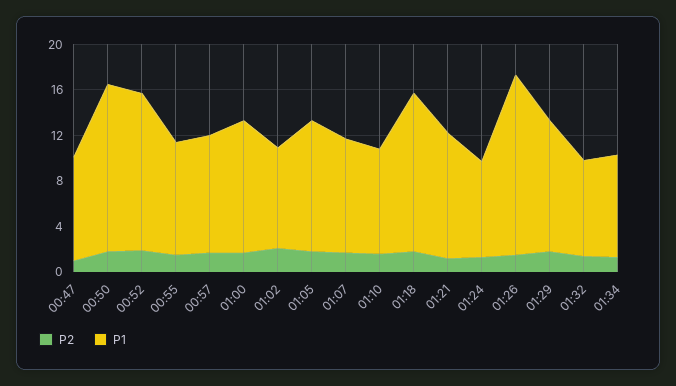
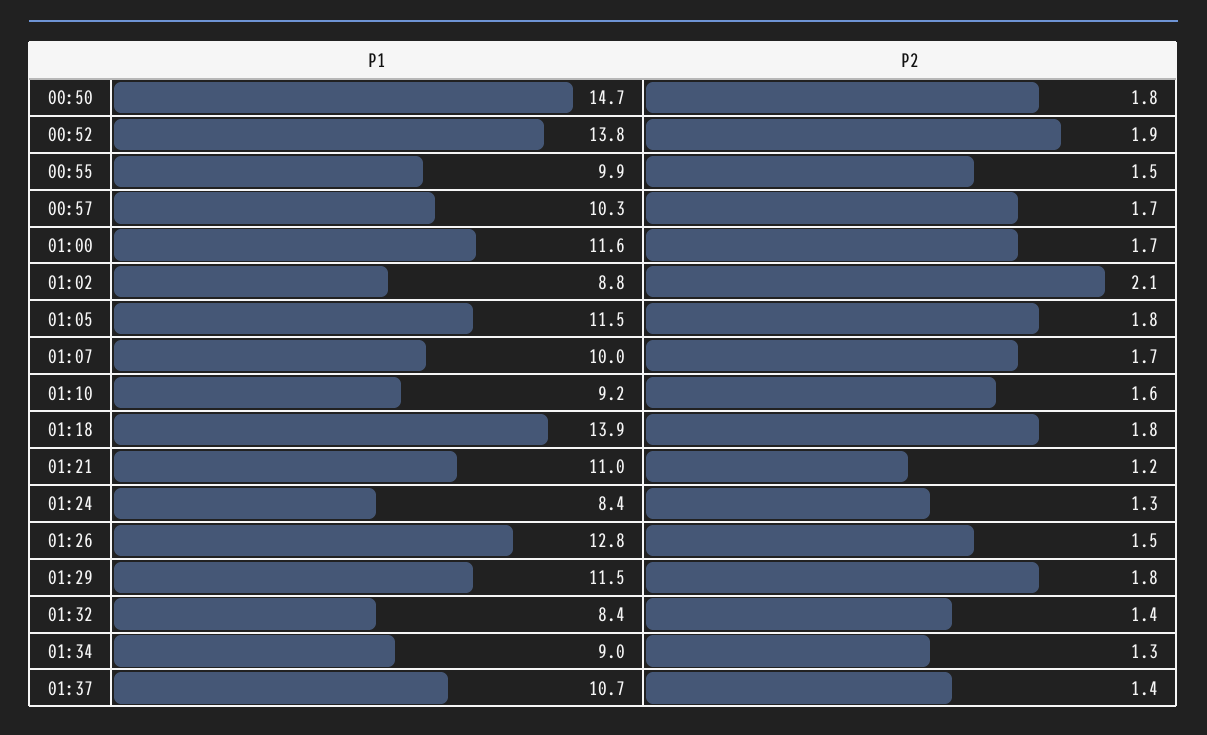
P2, 00:47: 1 -> none
P1, 00:47: 9 -> none
P1, 01:26: 16 -> 12.8
P1, 01:37: none -> 10.7
P2, 01:37: none -> 1.4

